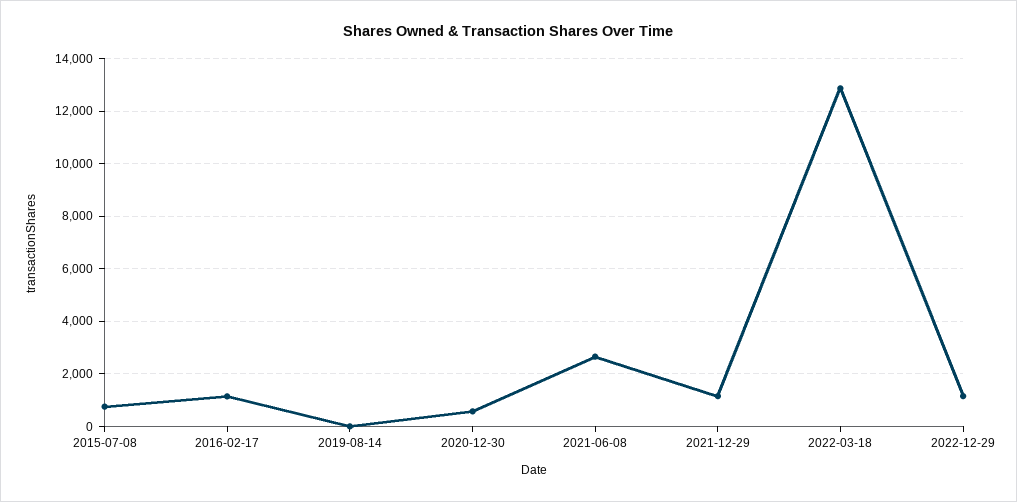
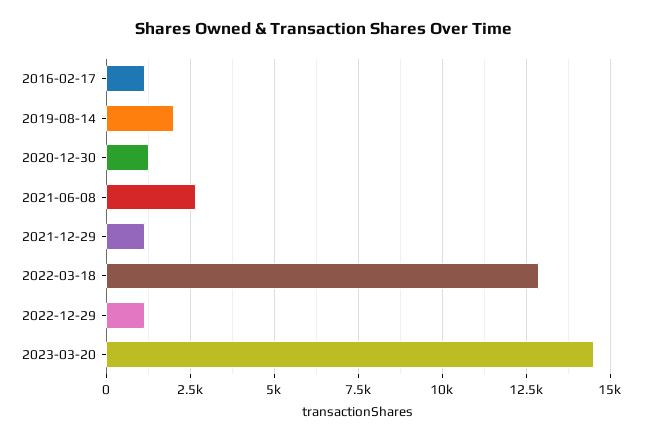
2015-07-08: 750 -> none
2019-08-14: 0 -> 2000
2020-12-30: 500 -> 1250
2023-03-20: none -> 14500

